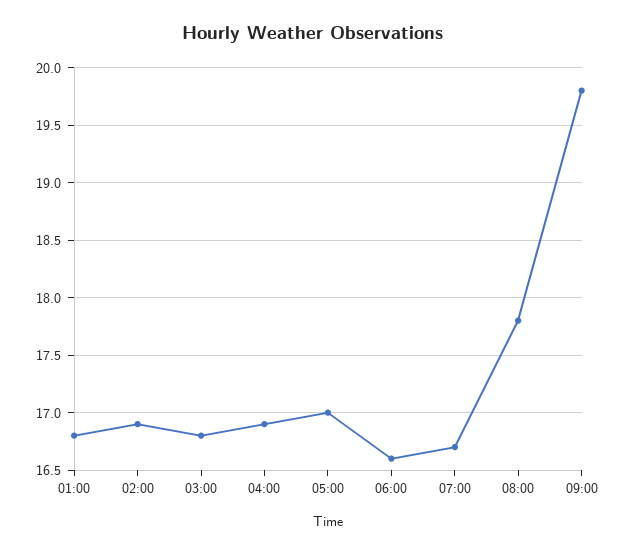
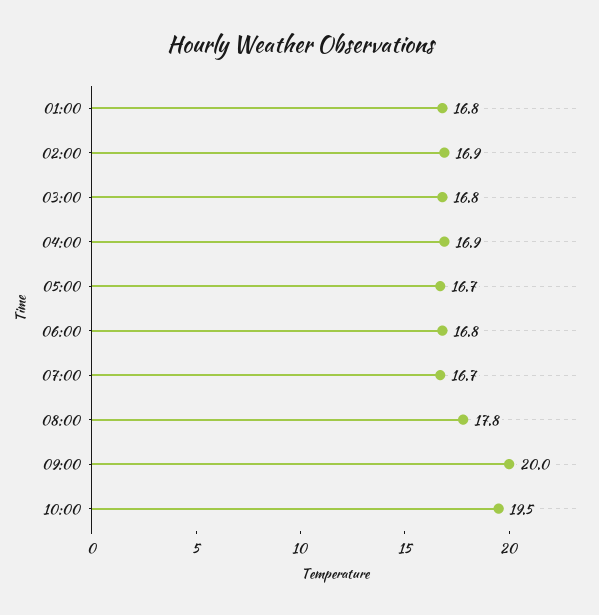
05:00: 17 -> 16.7
06:00: 16.6 -> 16.8
09:00: 19.8 -> 20
10:00: none -> 19.5

